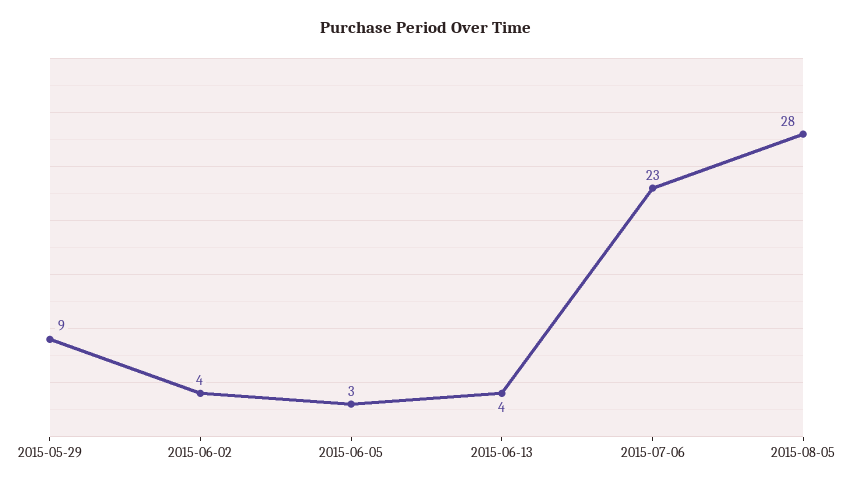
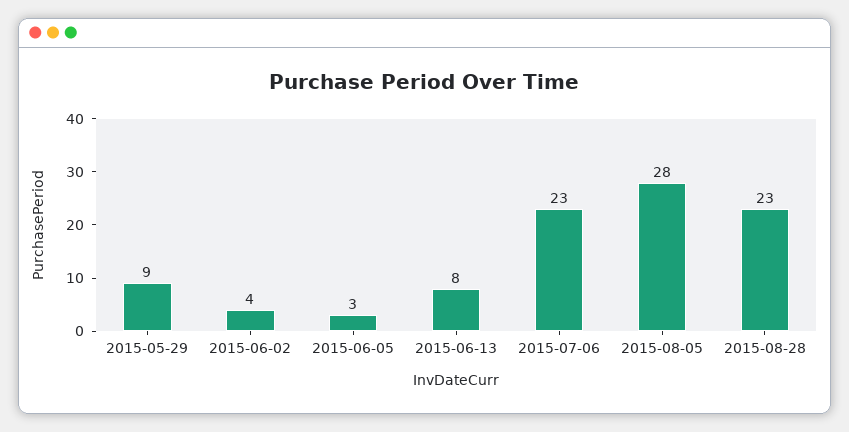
2015-06-13: 4 -> 8
2015-08-28: none -> 23

